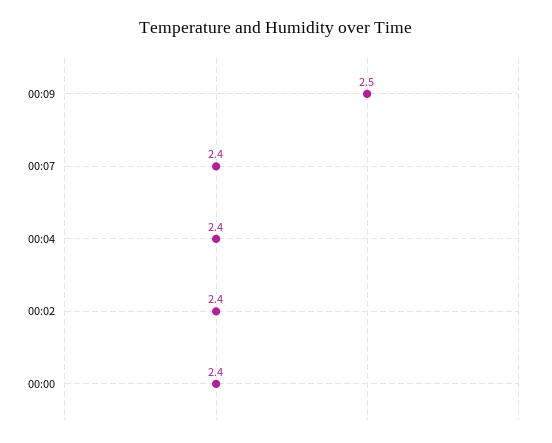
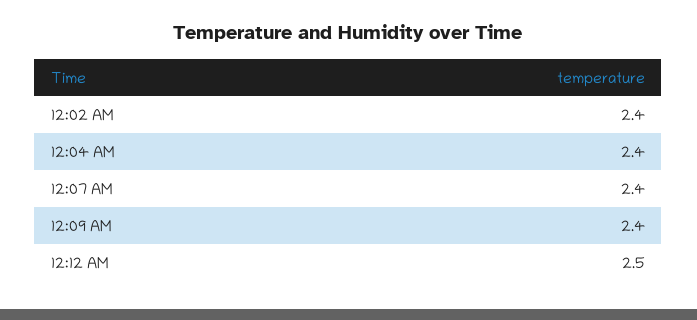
00:09: 2.5 -> 2.4
00:00: 2.4 -> none
12:12 AM: none -> 2.5

